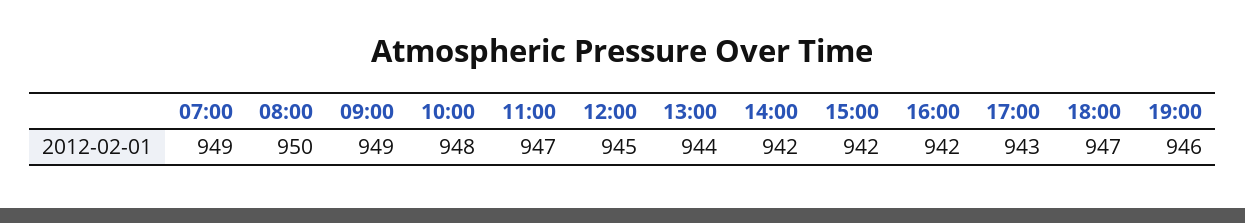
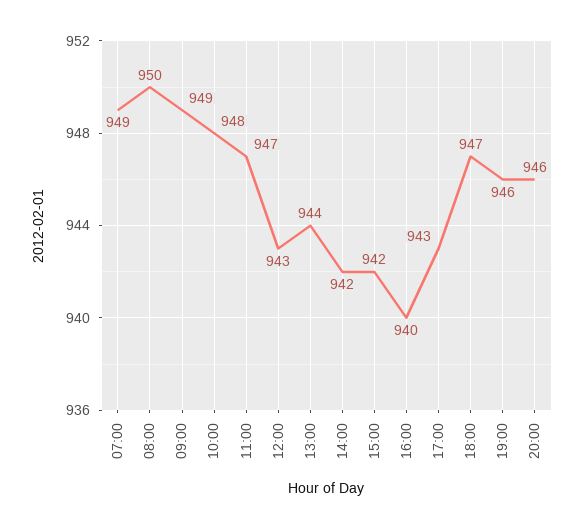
12:00: 945 -> 943
16:00: 942 -> 940
20:00: none -> 946

